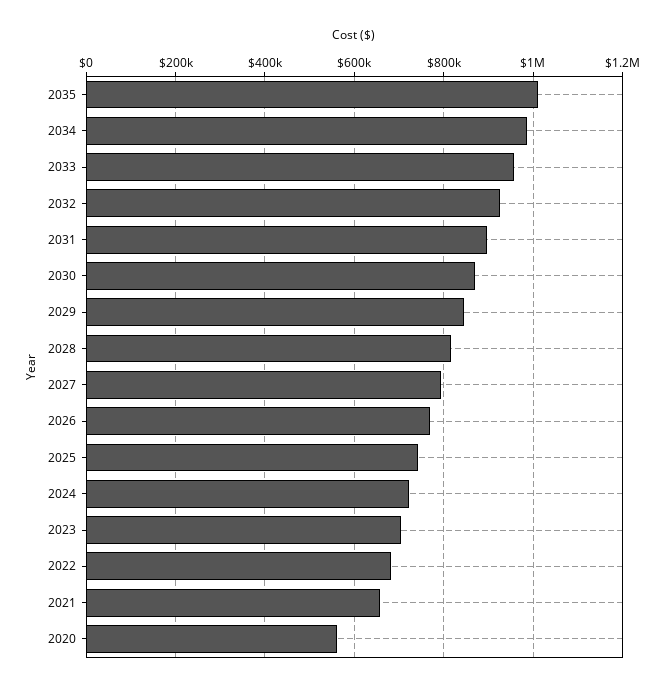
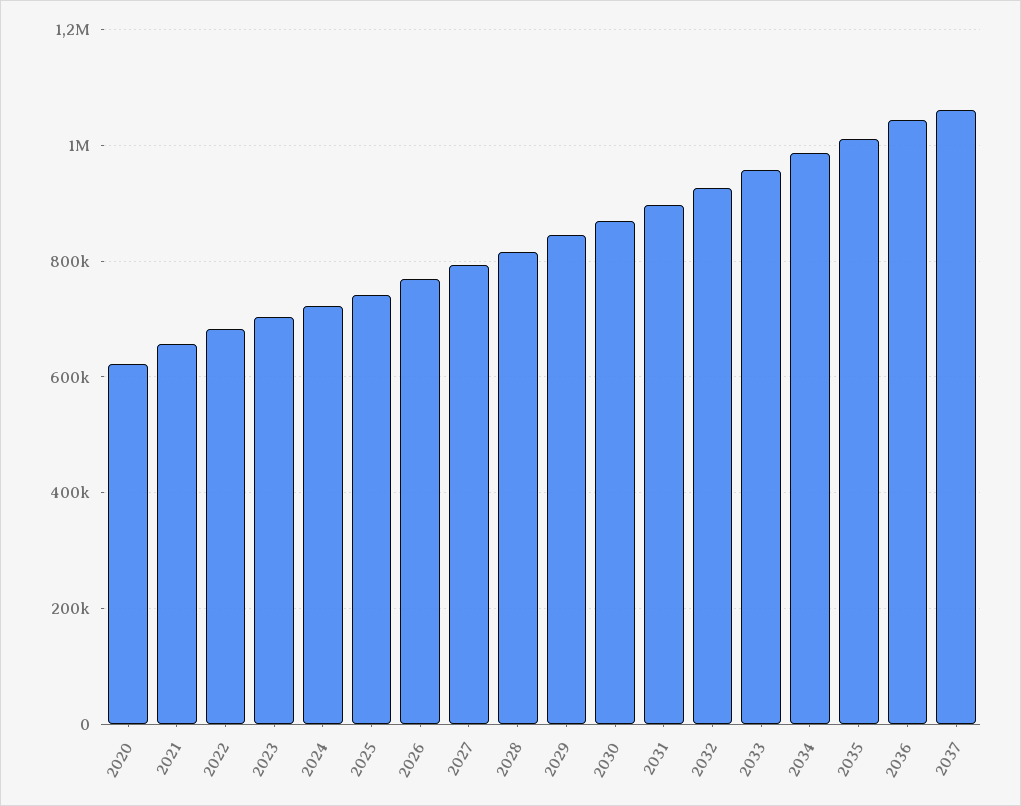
2020: 560000 -> 620000
2036: none -> 1040000
2037: none -> 1060000

